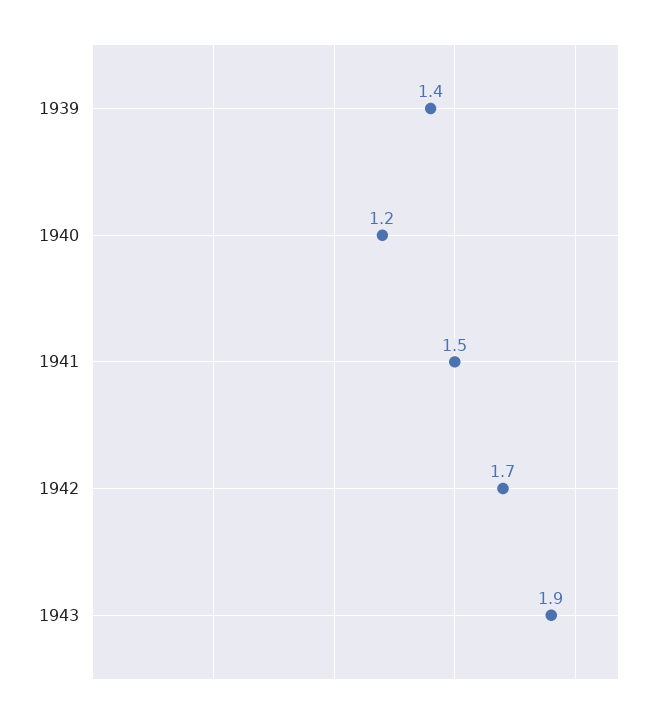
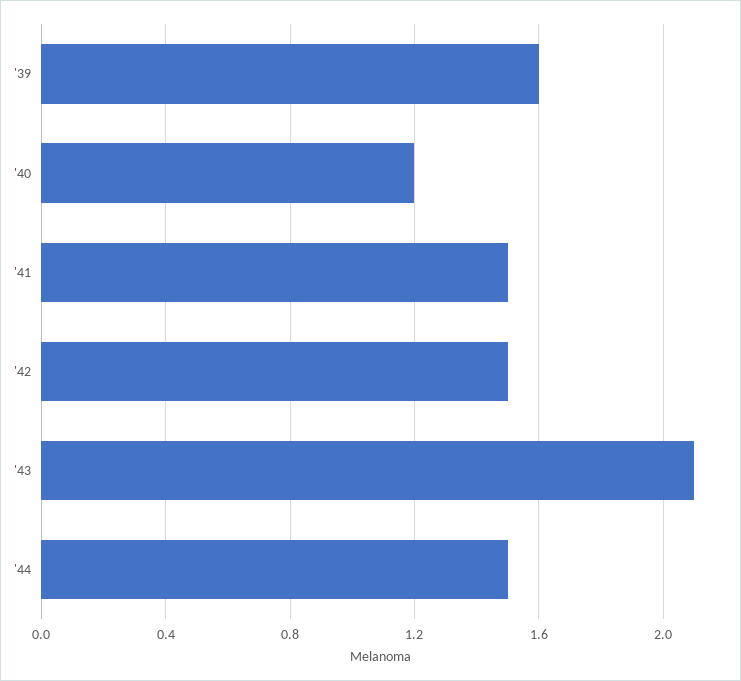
1939: 1.4 -> 1.6
1942: 1.7 -> 1.5
1943: 1.9 -> 2.1
'44: none -> 1.5

